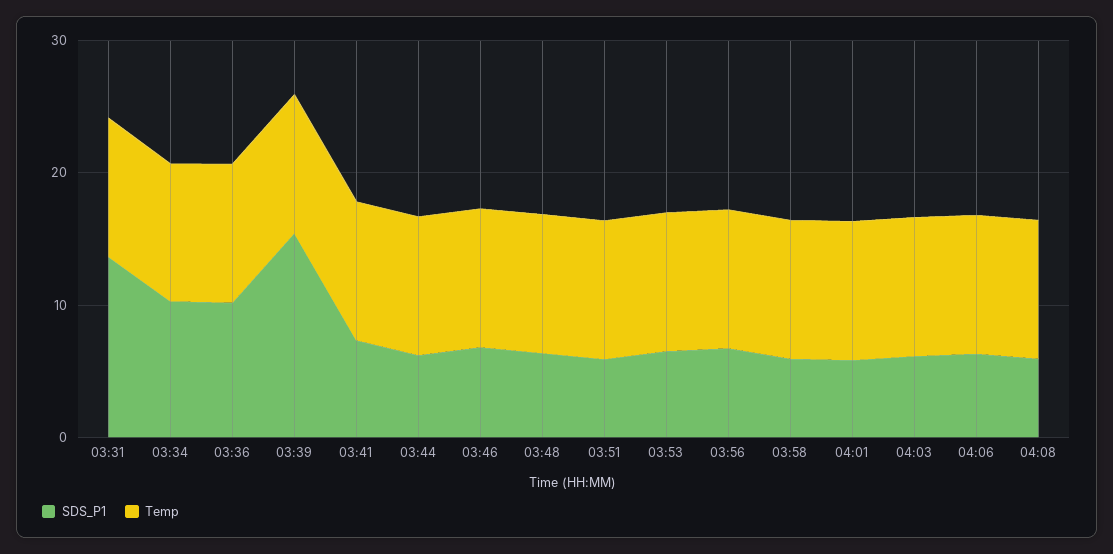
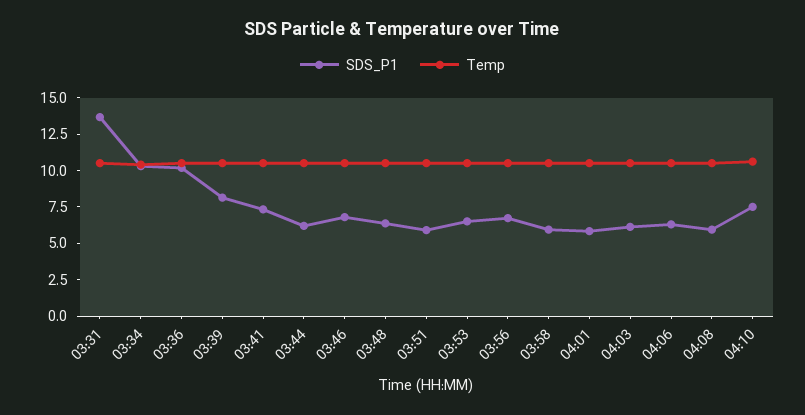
SDS_P1, 03:39: 16 -> 7.5
SDS_P1, 04:10: none -> 7.5
Temp, 04:10: none -> 10

